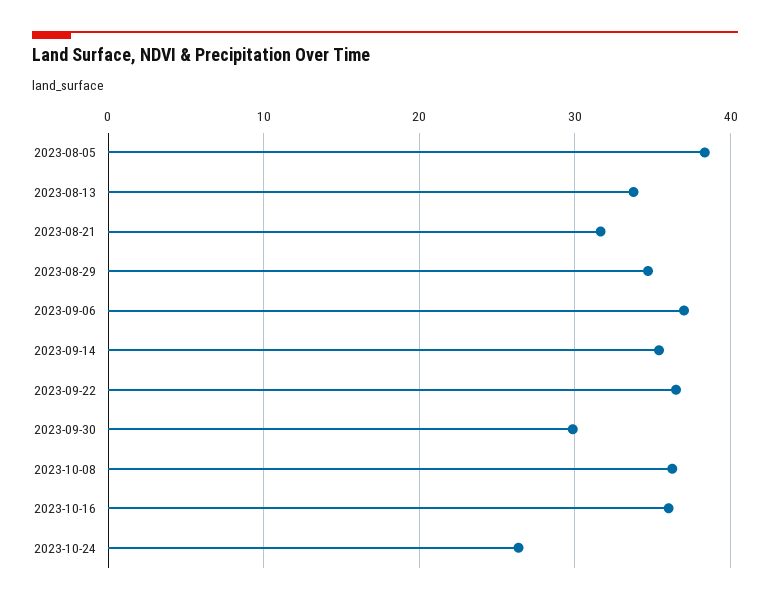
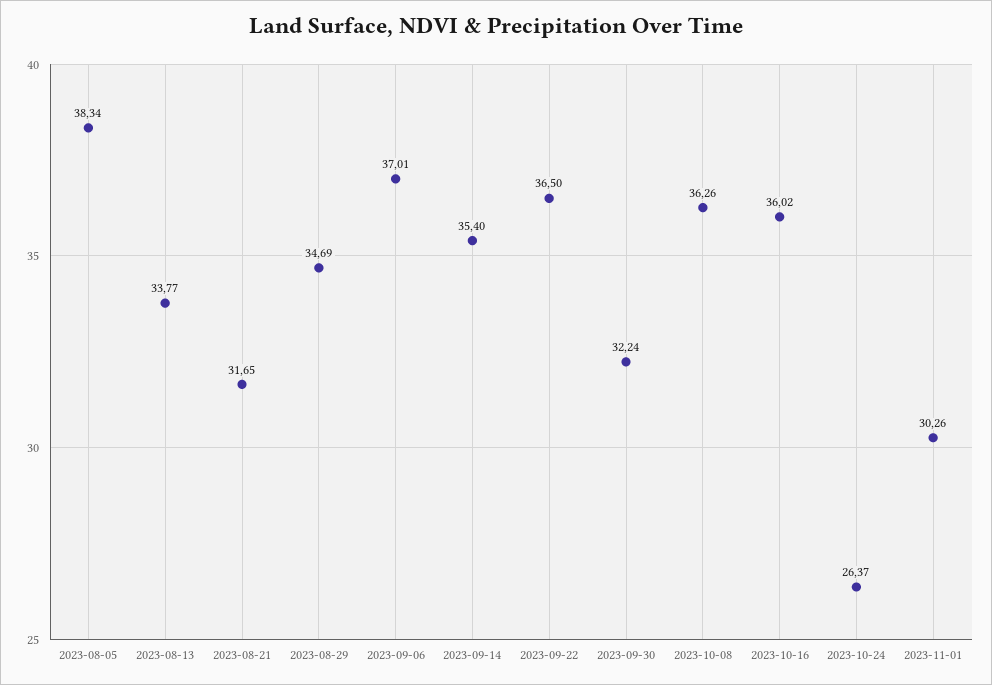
2023-09-30: 30 -> 32.24
2023-11-01: none -> 30.26

